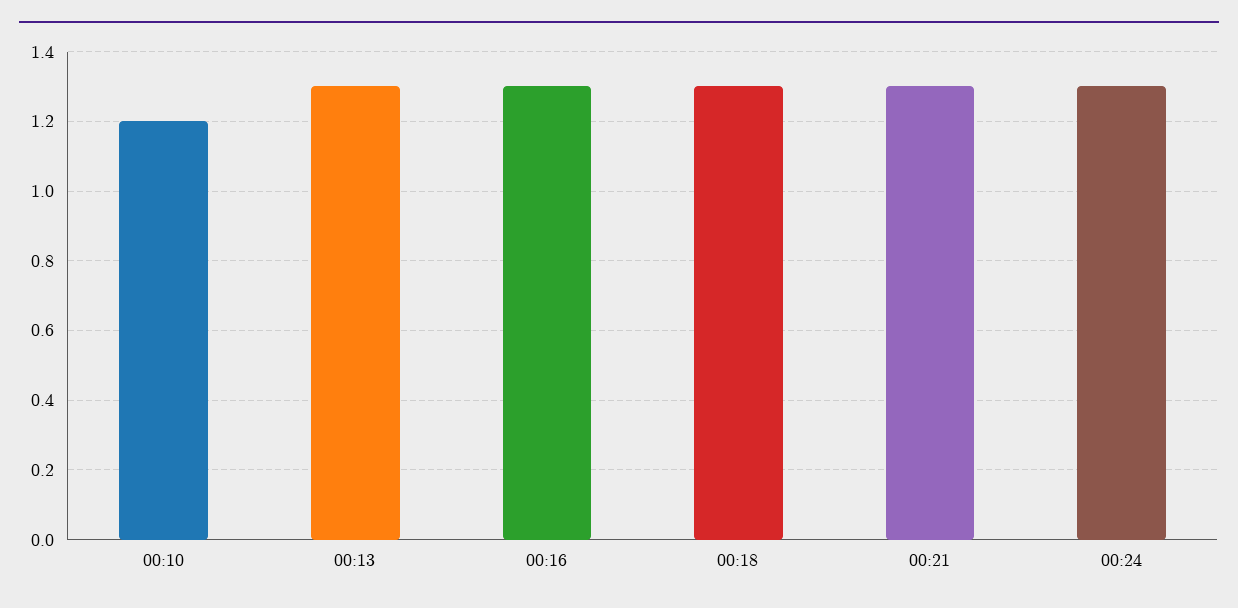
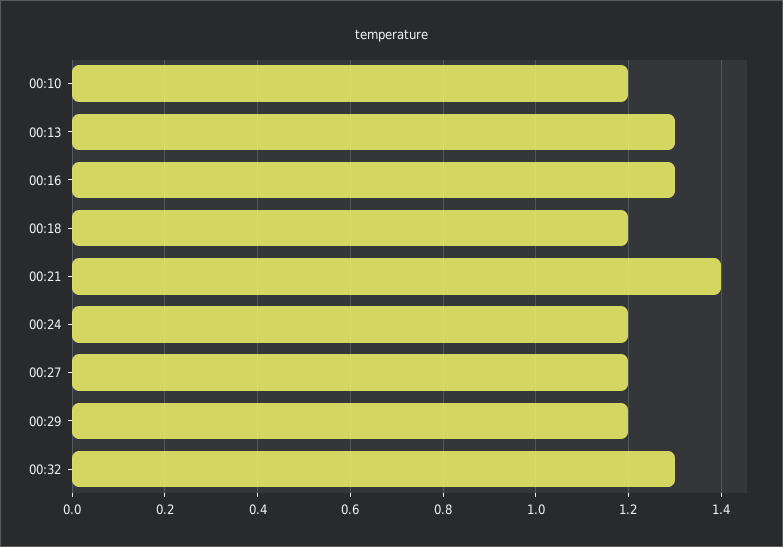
00:18: 1.3 -> 1.2
00:21: 1.3 -> 1.4
00:24: 1.3 -> 1.2
00:27: none -> 1.2
00:29: none -> 1.2
00:32: none -> 1.3

